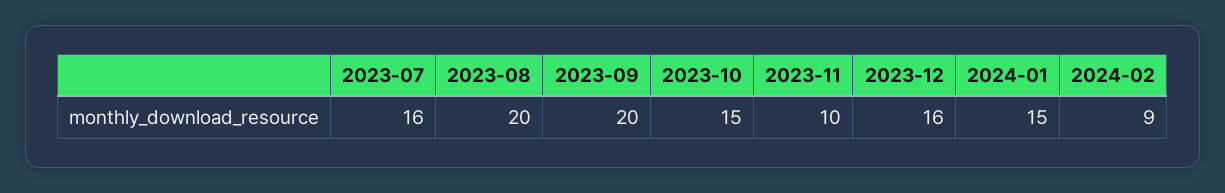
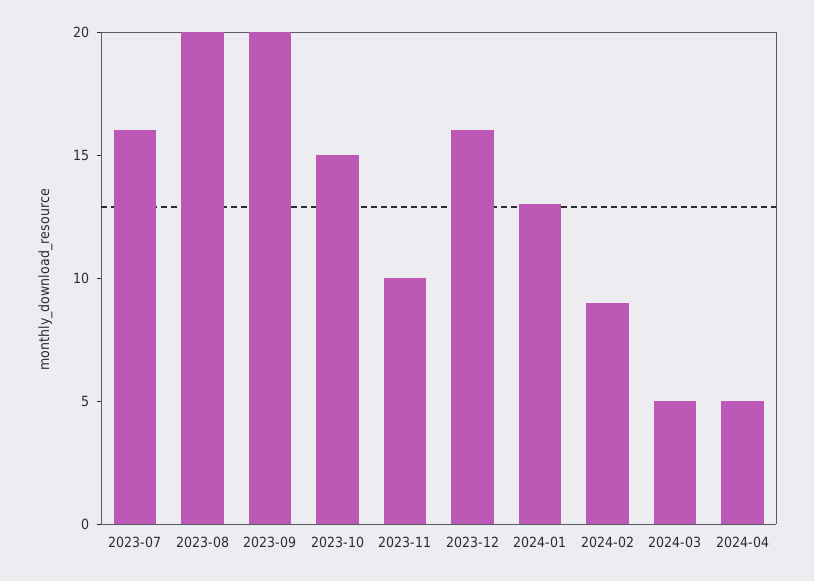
2024-01: 15 -> 13
2024-03: none -> 5
2024-04: none -> 5

